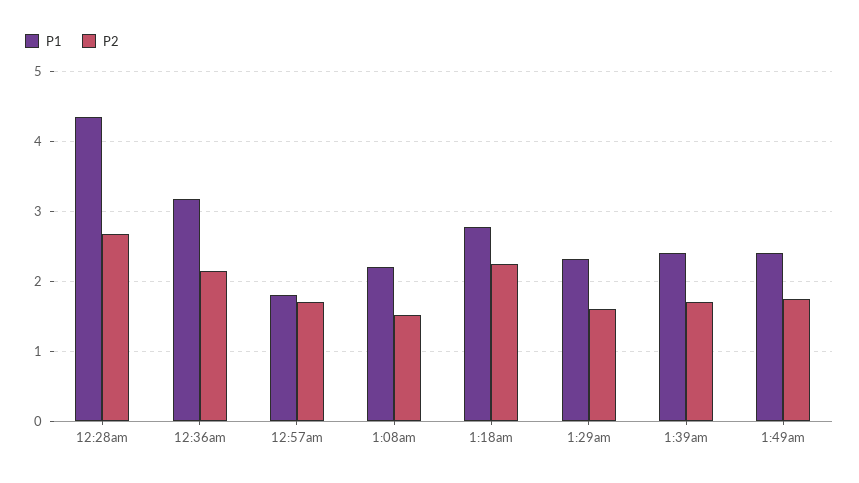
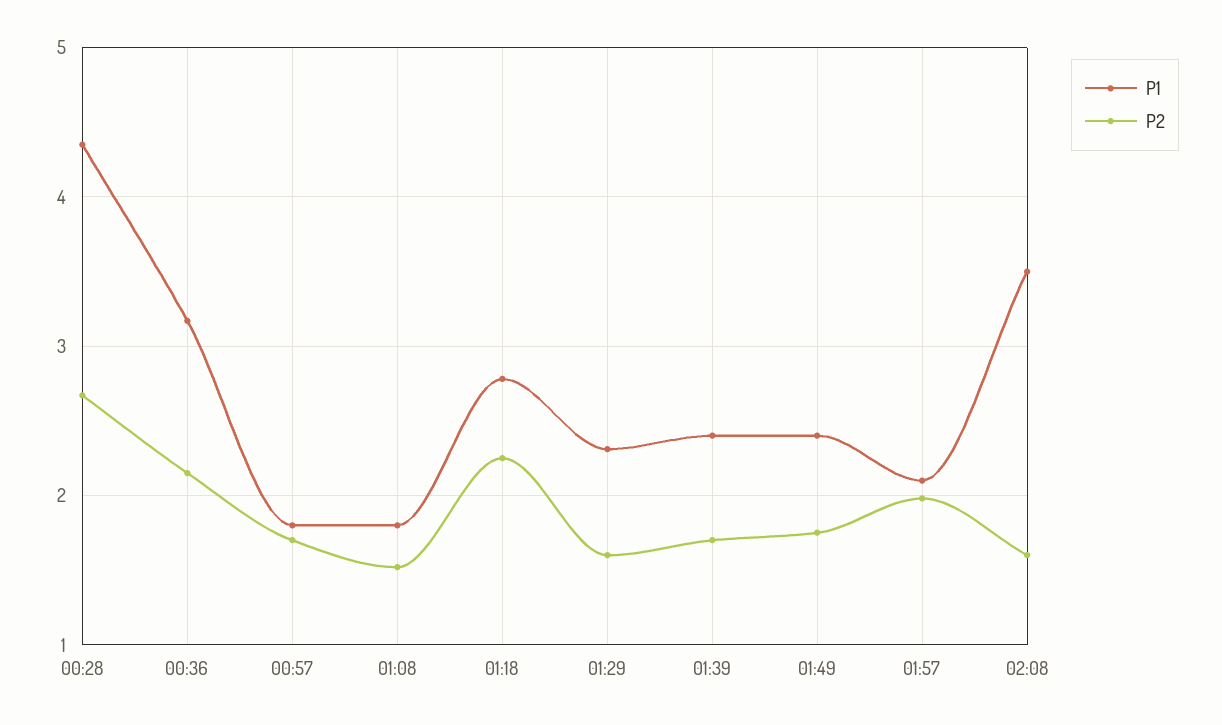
P1, 1:08am: 2.2 -> 1.8
P1, 01:57: none -> 2.1
P2, 01:57: none -> 2
P1, 02:08: none -> 3.5
P2, 02:08: none -> 1.6

